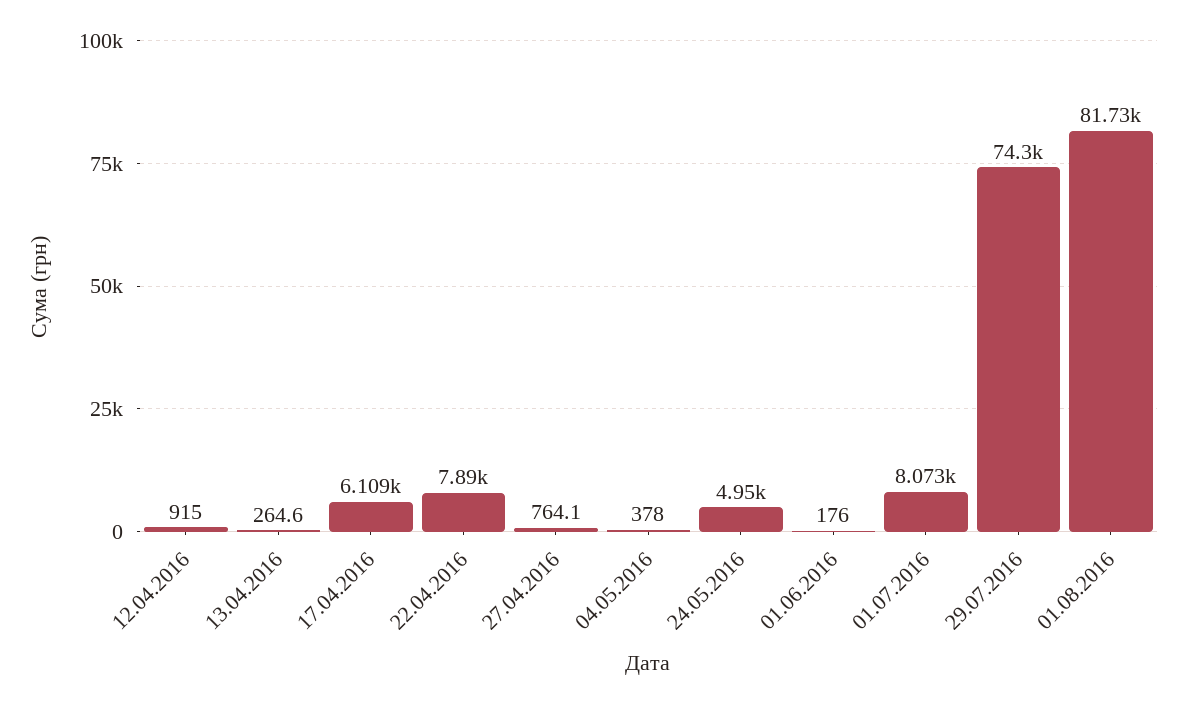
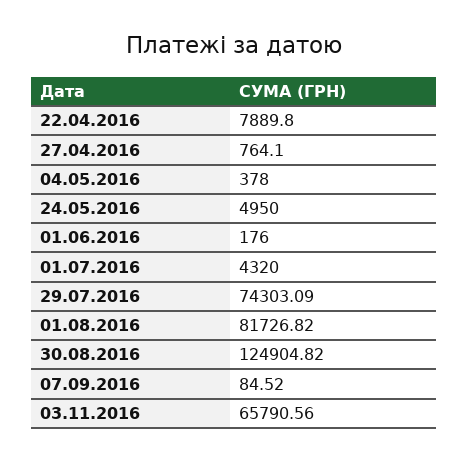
12.04.2016: 915 -> none
13.04.2016: 264.6 -> none
17.04.2016: 6109 -> none
01.07.2016: 8073 -> 4320
30.08.2016: none -> 124904.82
07.09.2016: none -> 84.52
03.11.2016: none -> 65790.56

